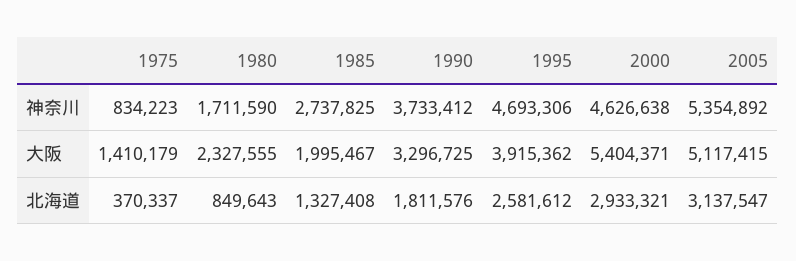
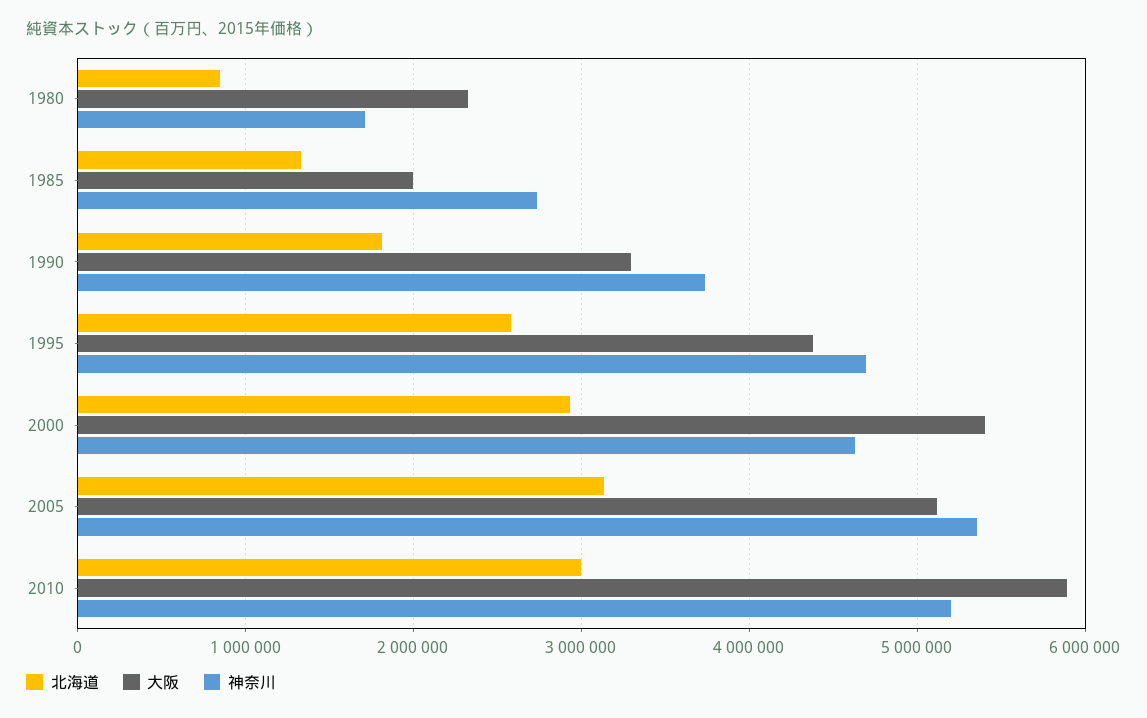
神奈川, 1975: 834223 -> none
大阪, 1975: 1410179 -> none
大阪, 1995: 3915362 -> 4400000
北海道, 1975: 370337 -> none
北海道, 2010: none -> 3000000
大阪, 2010: none -> 5900000
神奈川, 2010: none -> 5200000

